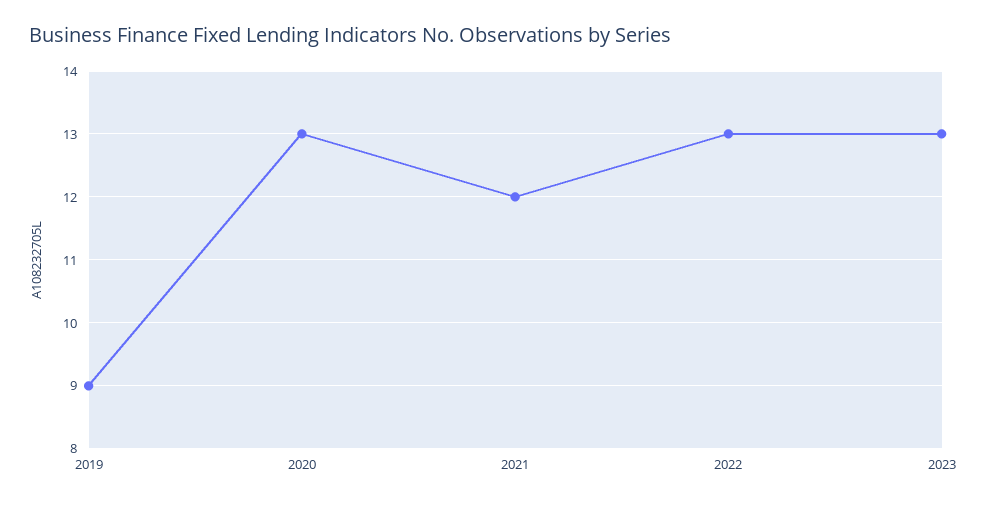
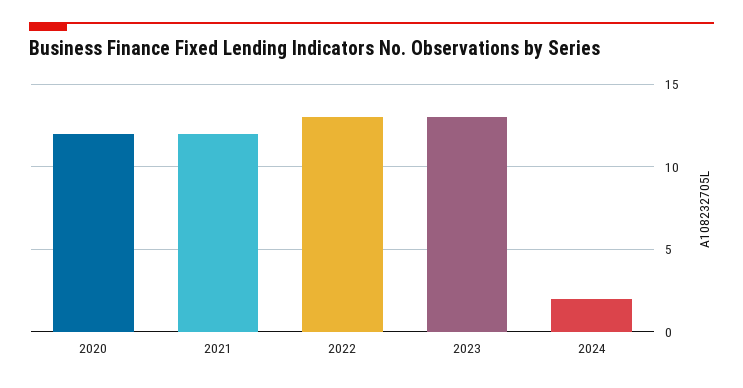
2019: 9 -> none
2020: 13 -> 12
2024: none -> 2

